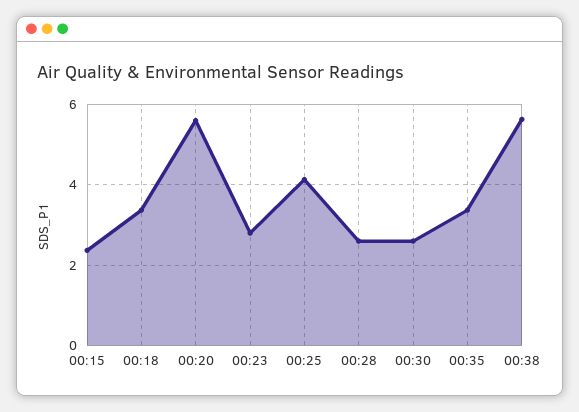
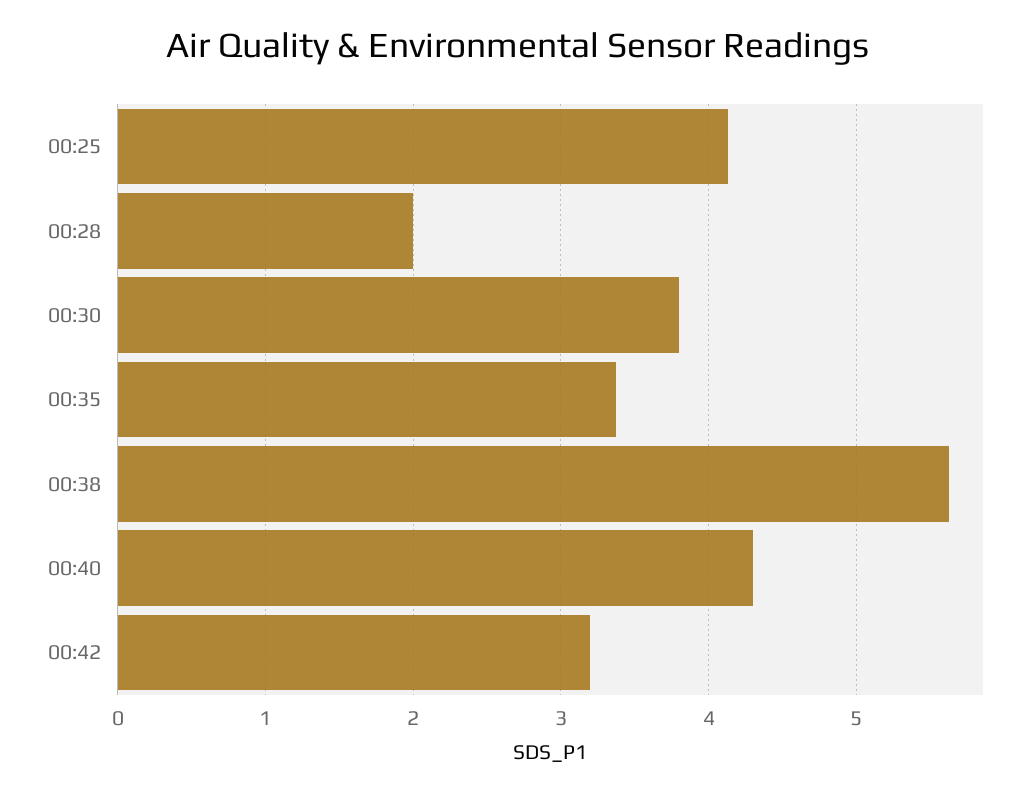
00:15: 2.4 -> none
00:18: 3.4 -> none
00:20: 5.6 -> none
00:23: 2.8 -> none
00:28: 2.6 -> 2
00:30: 2.6 -> 3.8
00:40: none -> 4.3
00:42: none -> 3.2

